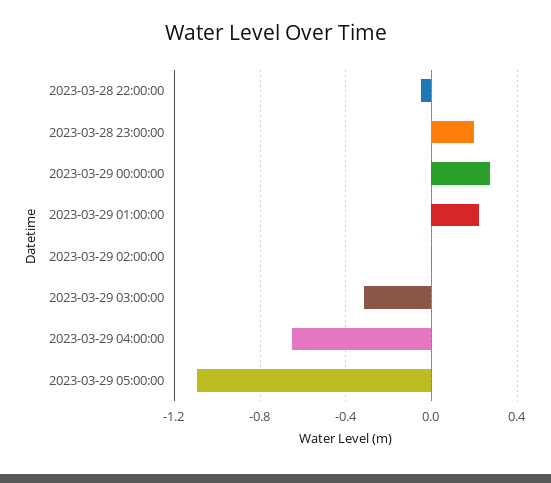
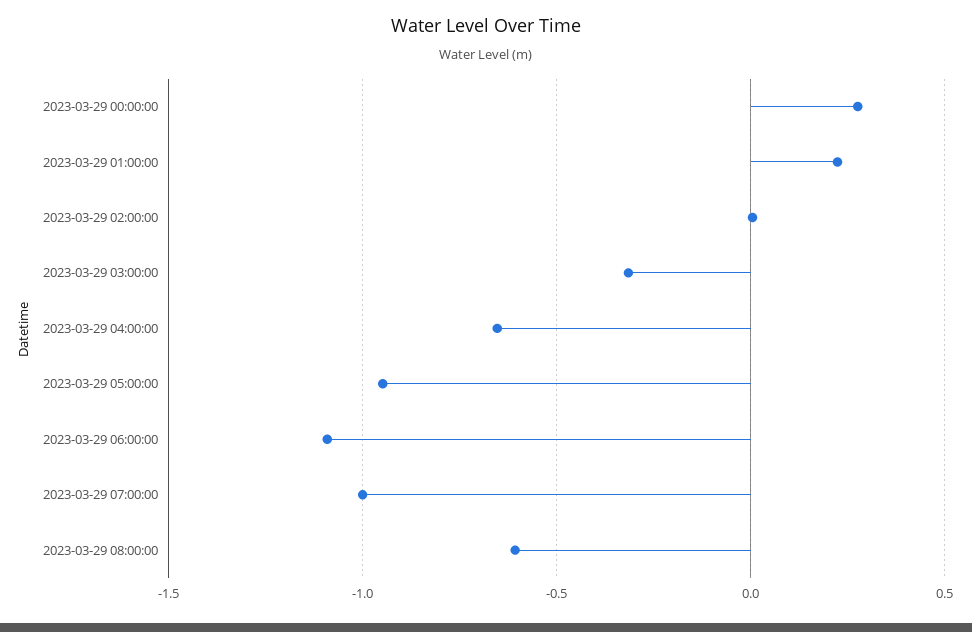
2023-03-28 22:00:00: -0.05 -> none
2023-03-28 23:00:00: 0.2 -> none
2023-03-29 05:00:00: -1.1 -> -0.95
2023-03-29 06:00:00: none -> -1.1
2023-03-29 07:00:00: none -> -1
2023-03-29 08:00:00: none -> -0.6

